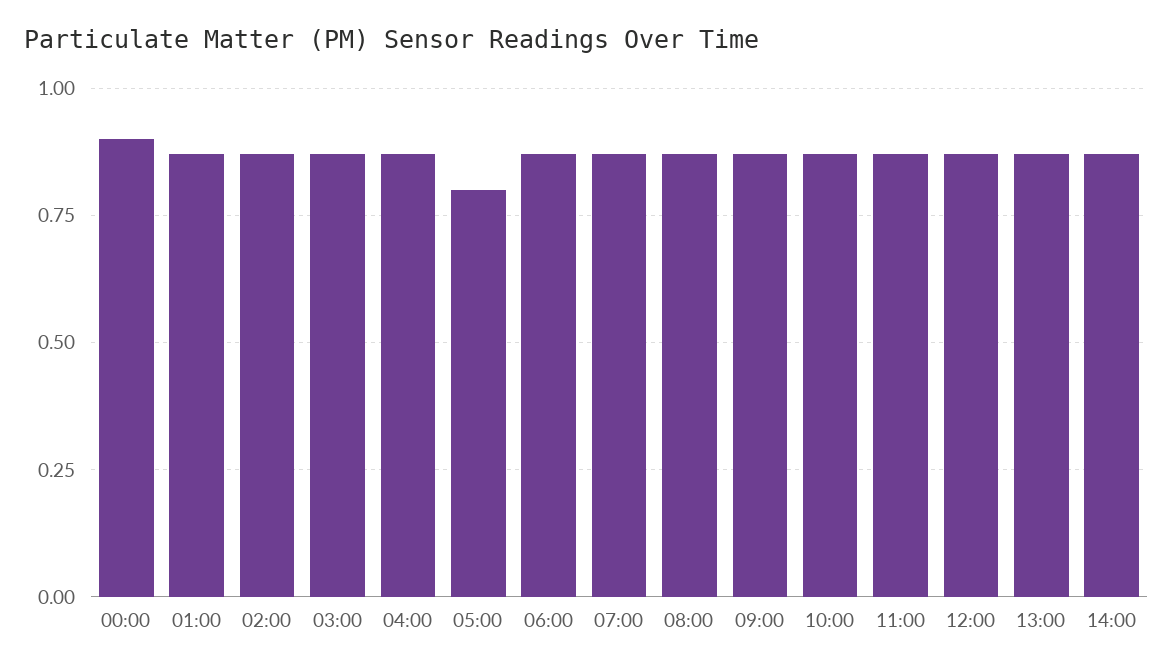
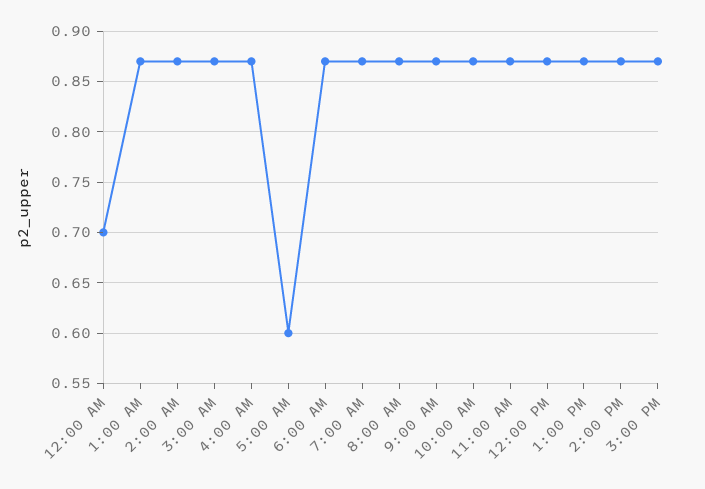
00:00: 0.9 -> 0.7
05:00: 0.8 -> 0.6
3:00 PM: none -> 0.87

